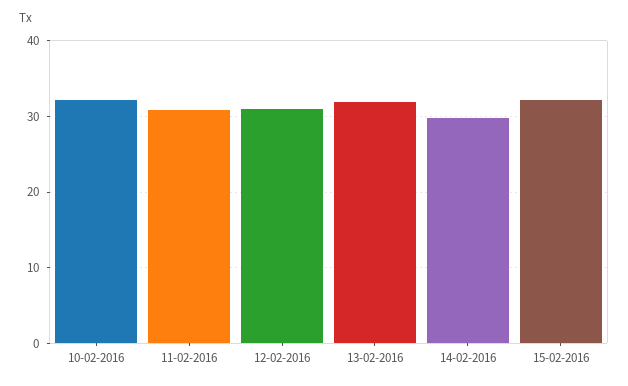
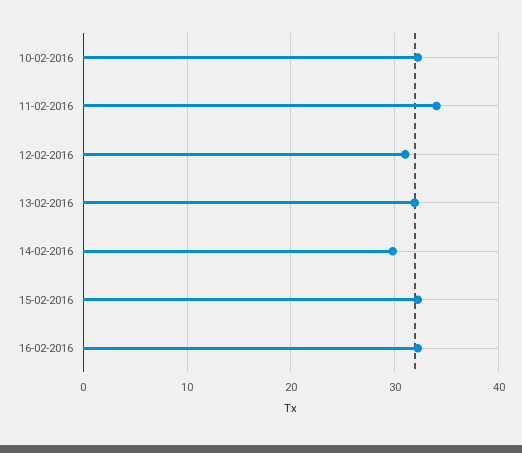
11-02-2016: 31 -> 34
16-02-2016: none -> 32

